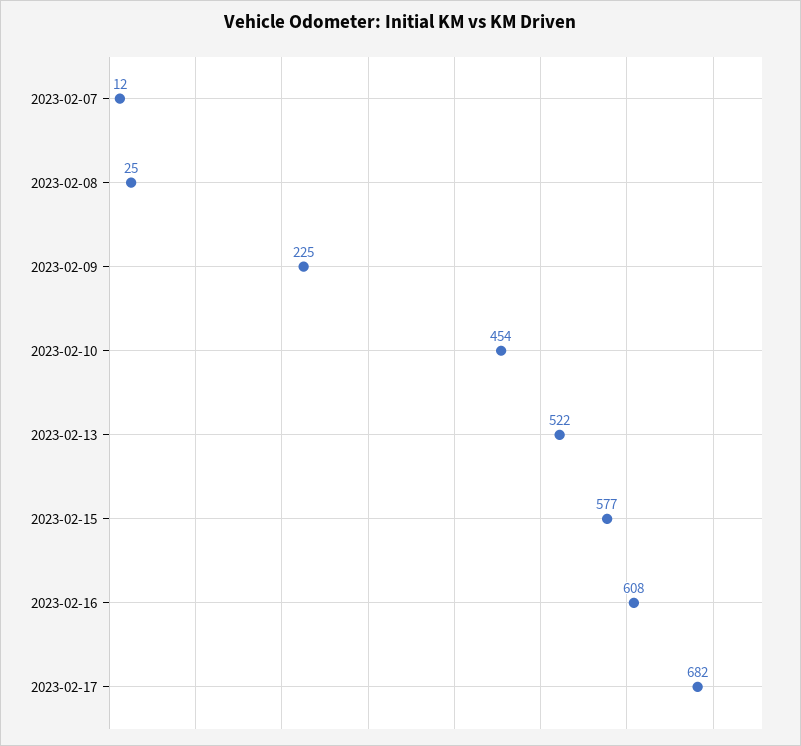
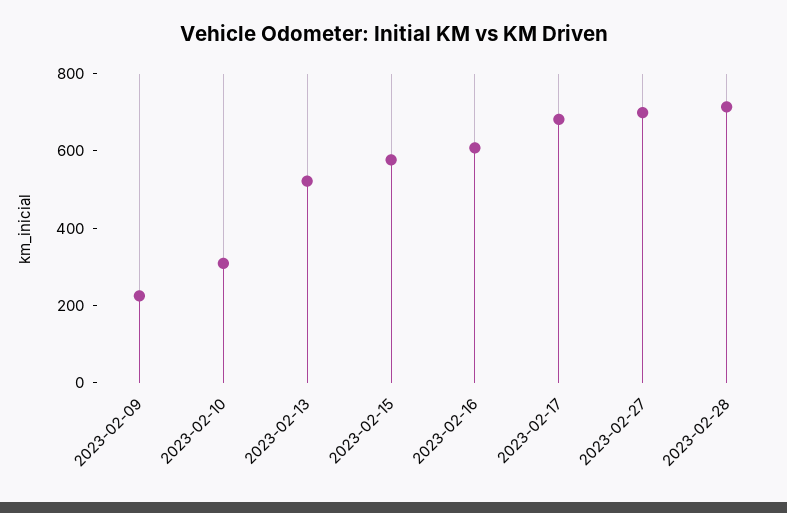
2023-02-07: 12 -> none
2023-02-08: 25 -> none
2023-02-10: 454 -> 300
2023-02-27: none -> 700
2023-02-28: none -> 700

